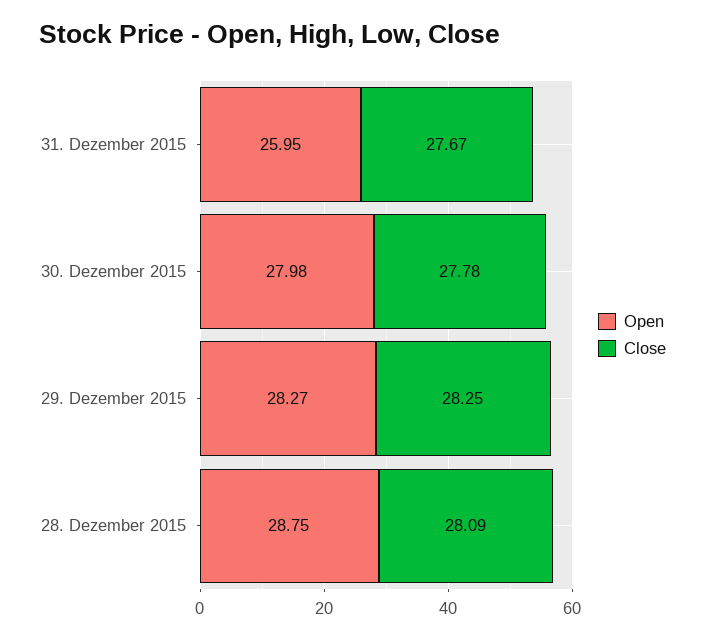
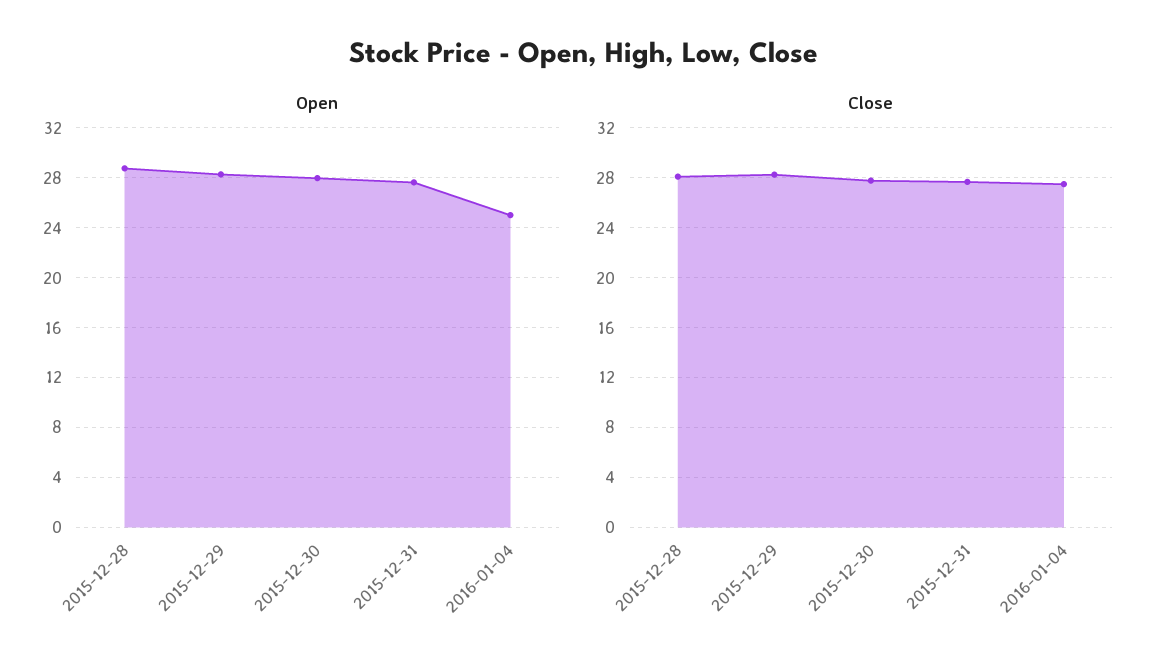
Open, 31. Dezember 2015: 25.95 -> 27.5
Open, 2016-01-04: none -> 25
Close, 2016-01-04: none -> 27.5

